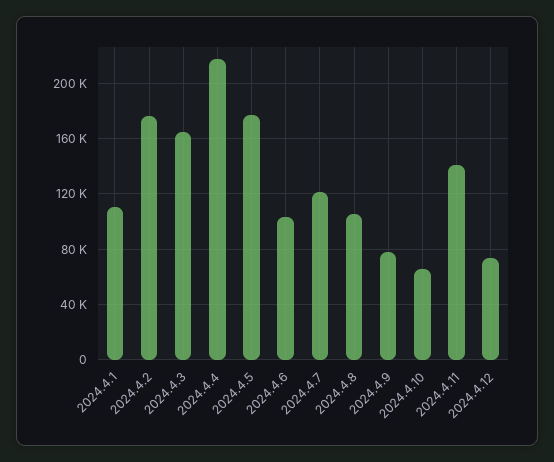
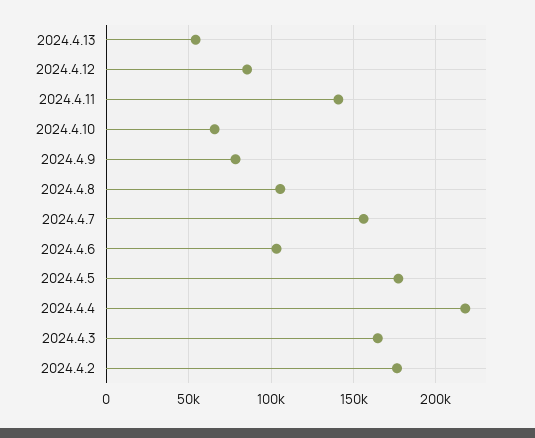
2024.4.1: 110000 -> none
2024.4.7: 120000 -> 155000
2024.4.12: 75000 -> 85000
2024.4.13: none -> 55000

